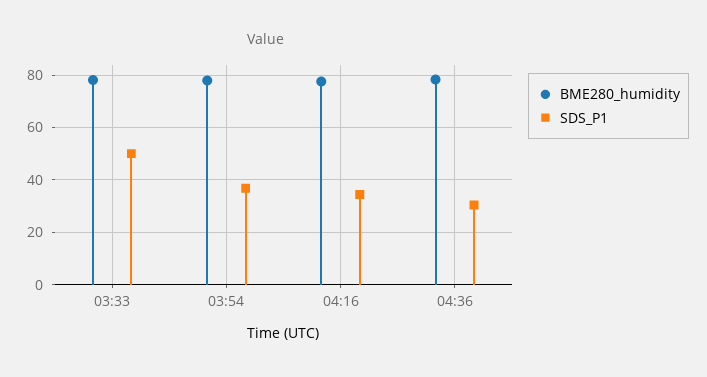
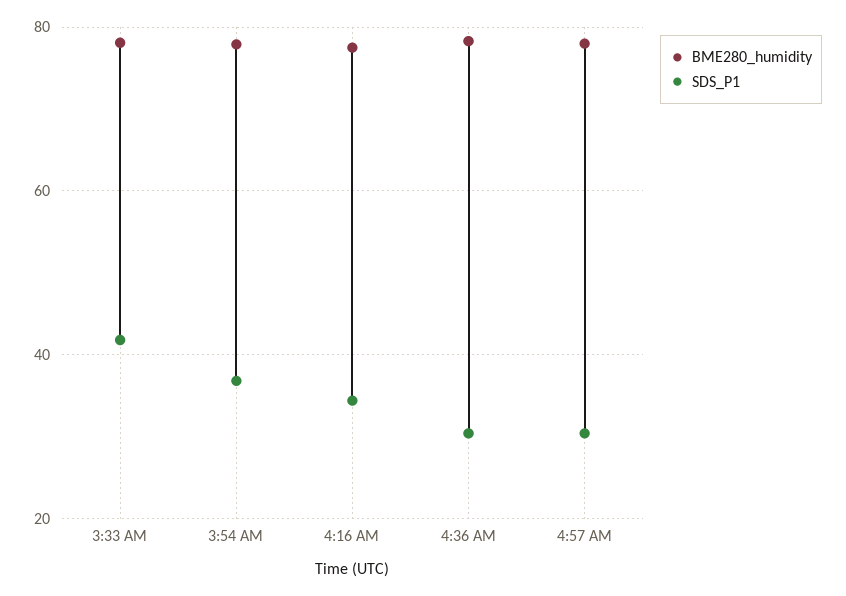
SDS_P1, 03:33: 50 -> 42
BME280_humidity, 4:57 AM: none -> 78
SDS_P1, 4:57 AM: none -> 30

